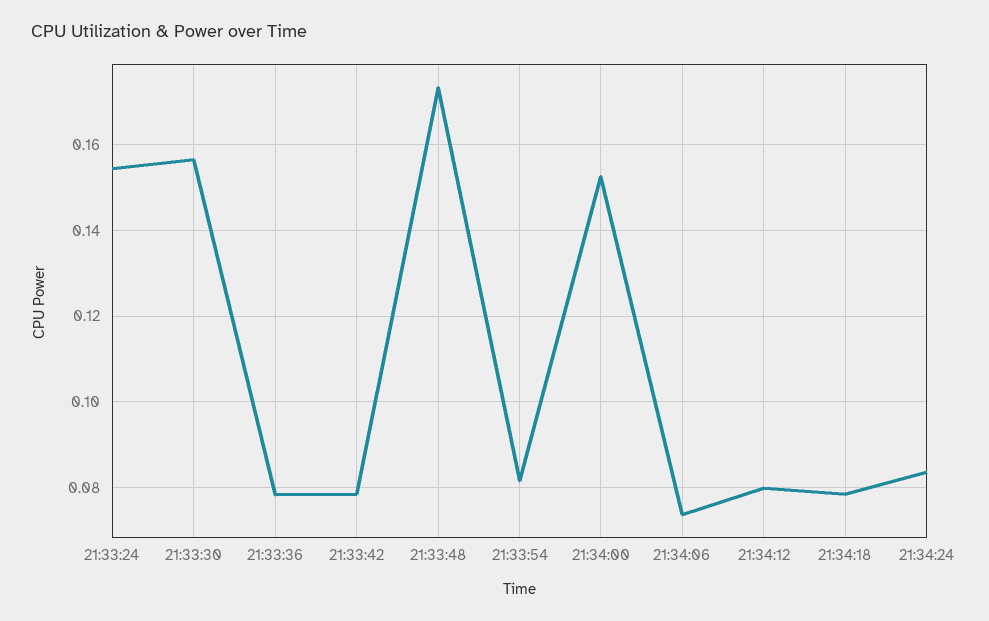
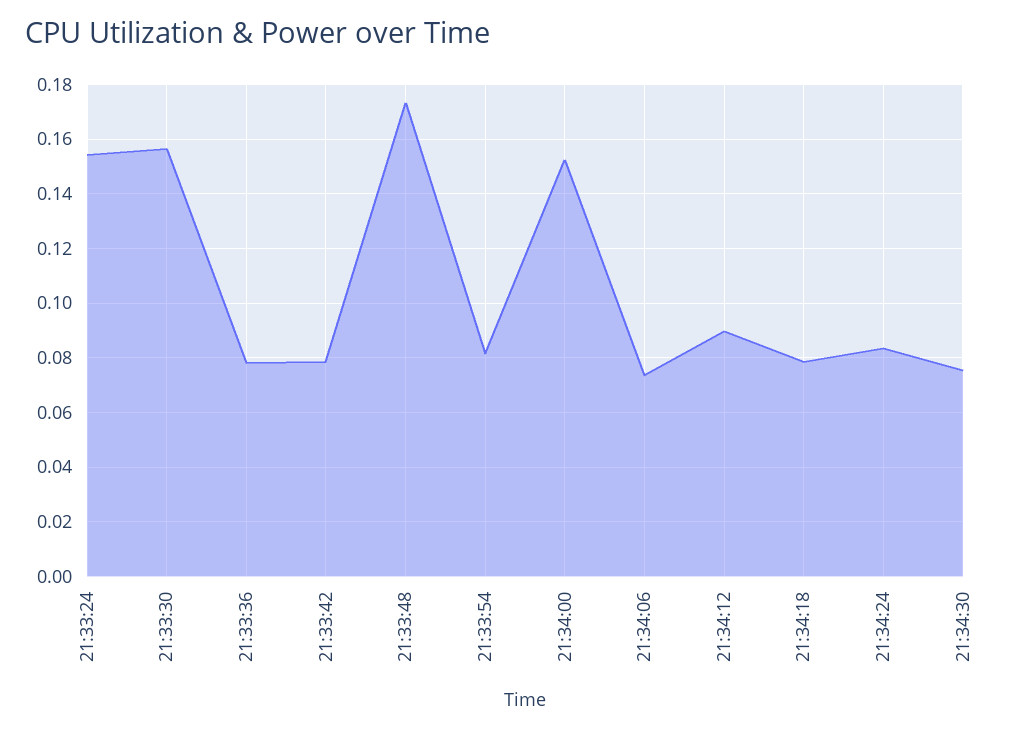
21:34:12: 0.08 -> 0.09
21:34:30: none -> 0.075

